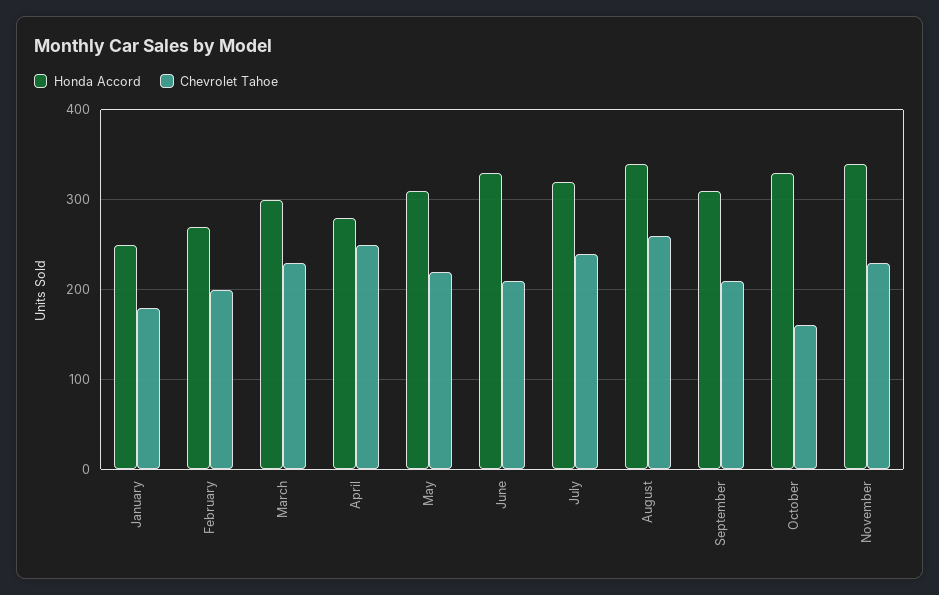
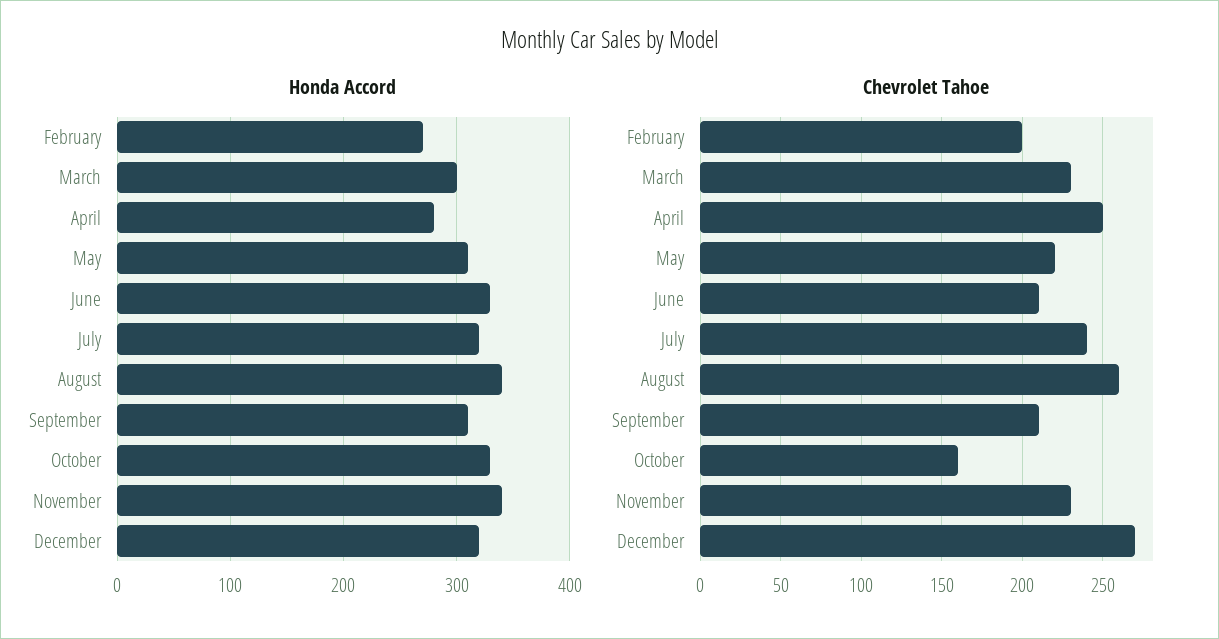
Honda Accord, January: 250 -> none
Chevrolet Tahoe, January: 180 -> none
Honda Accord, December: none -> 320
Chevrolet Tahoe, December: none -> 270

